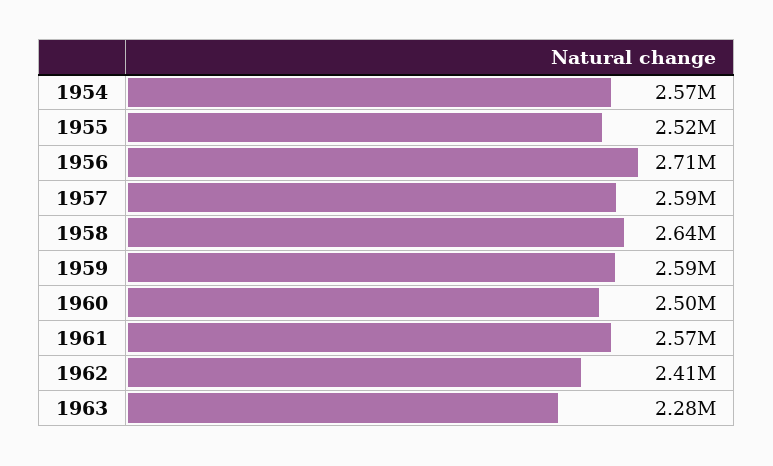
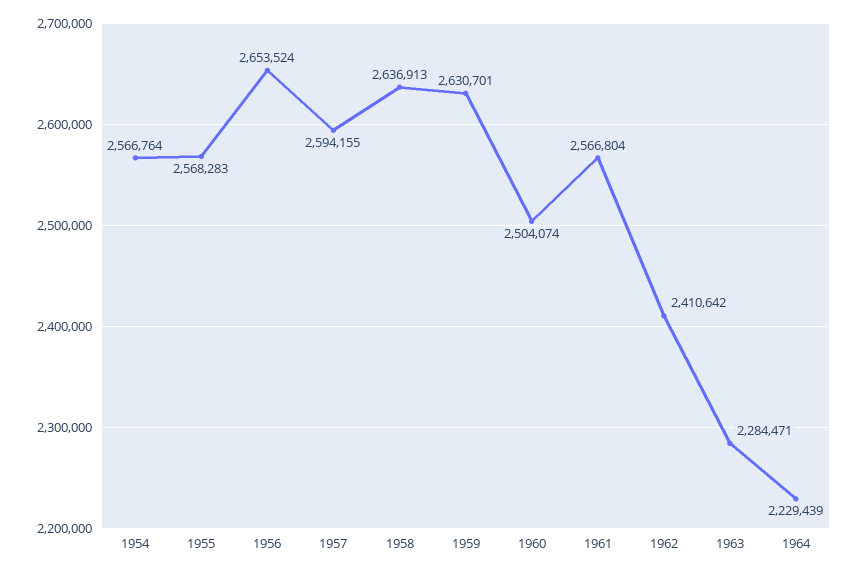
1955: 2520000 -> 2568283
1956: 2710000 -> 2653524
1959: 2590000 -> 2630701
1964: none -> 2229439

